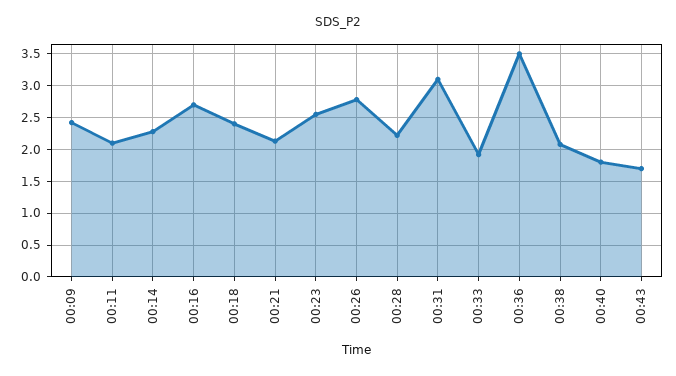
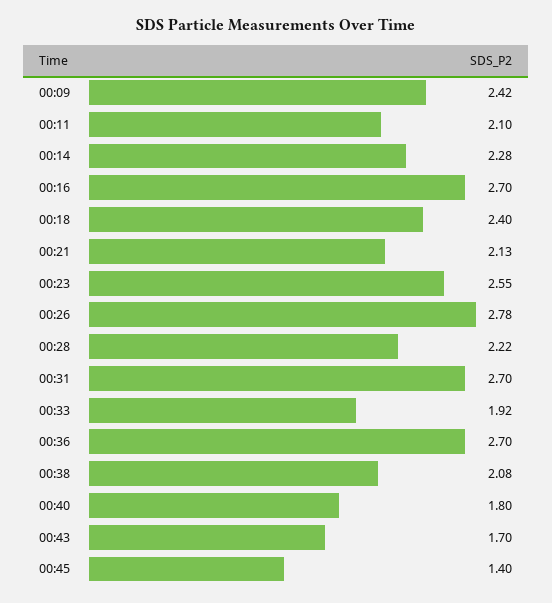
00:31: 3.1 -> 2.7
00:36: 3.5 -> 2.7
00:45: none -> 1.4

